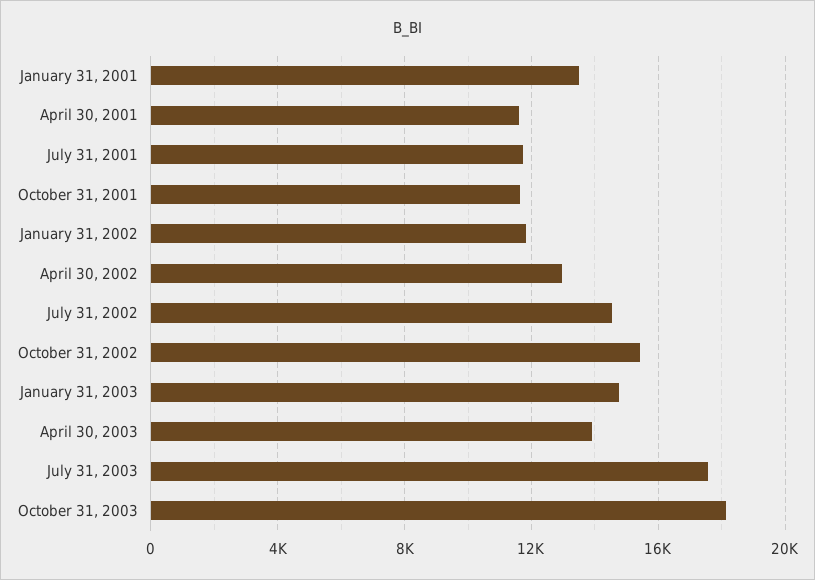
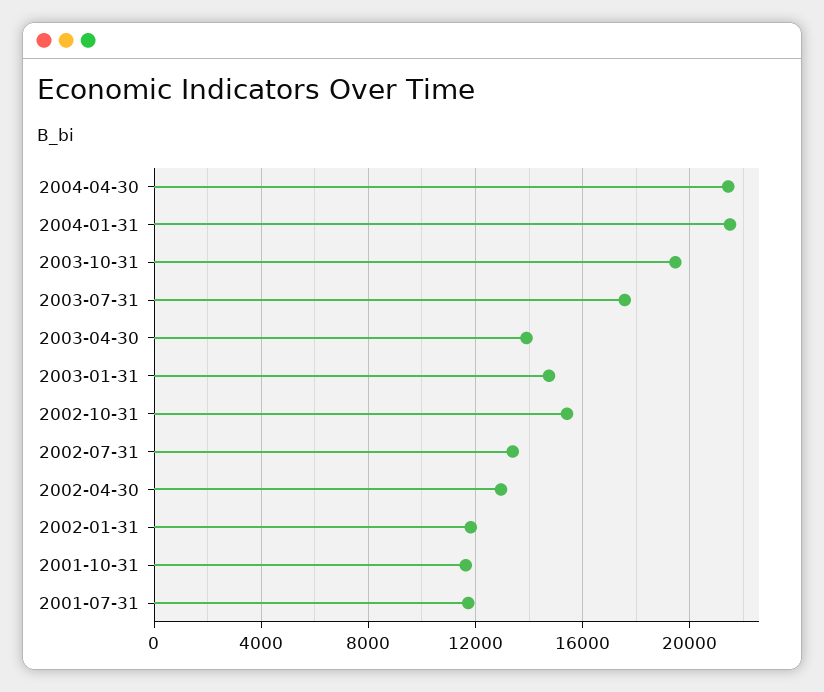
January 31, 2001: 13500 -> none
April 30, 2001: 11500 -> none
July 31, 2002: 14500 -> 13500
October 31, 2003: 18000 -> 19500
2004-04-30: none -> 21500
2004-01-31: none -> 21500

